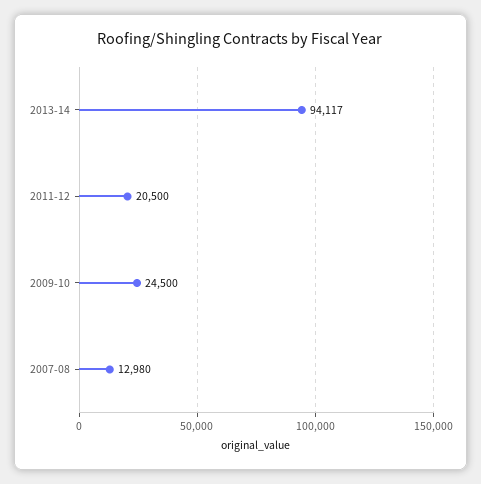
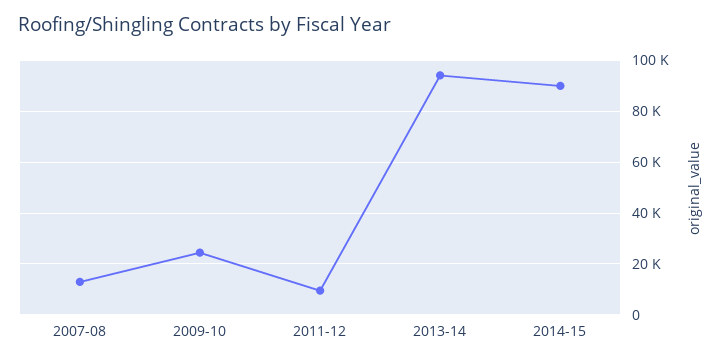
2011-12: 20500 -> 10000
2014-15: none -> 90000

